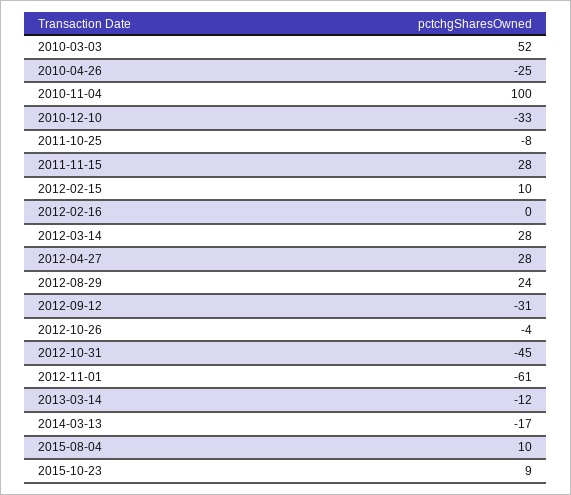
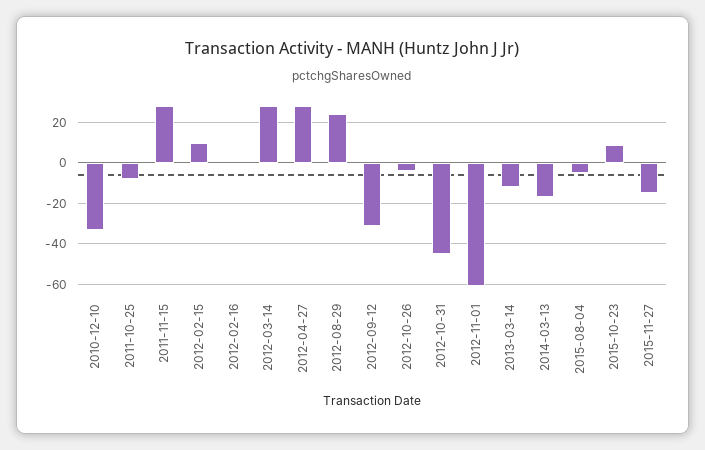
2010-03-03: 52 -> none
2010-04-26: -25 -> none
2010-11-04: 100 -> none
2015-08-04: 10 -> -5
2015-11-27: none -> -15

